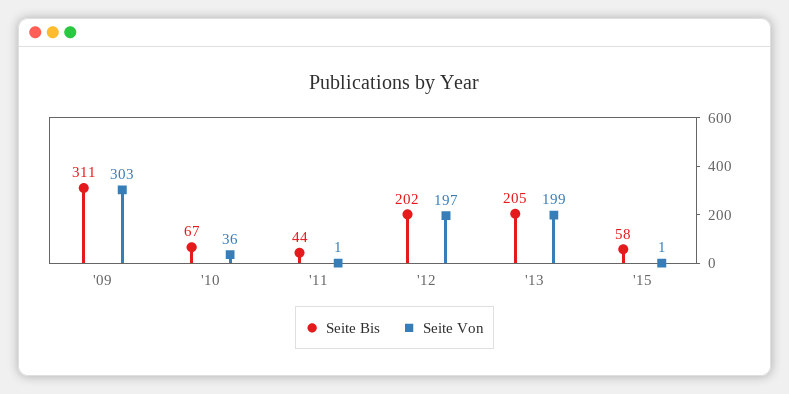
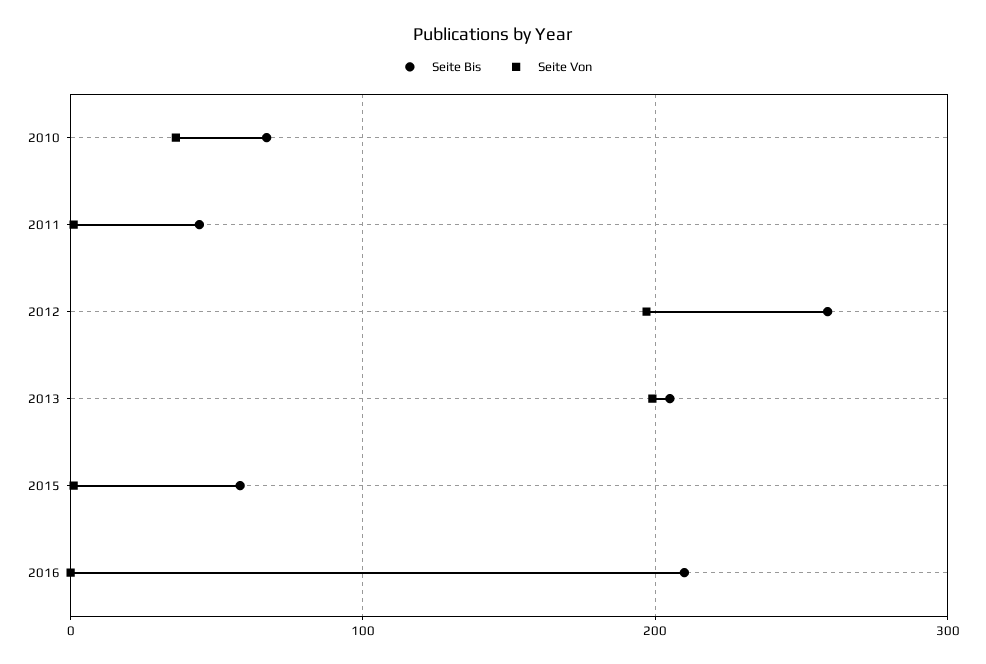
Seite Bis, '09: 311 -> none
Seite Von, '09: 303 -> none
Seite Bis, '12: 202 -> 260
Seite Bis, 2016: none -> 210
Seite Von, 2016: none -> 0

